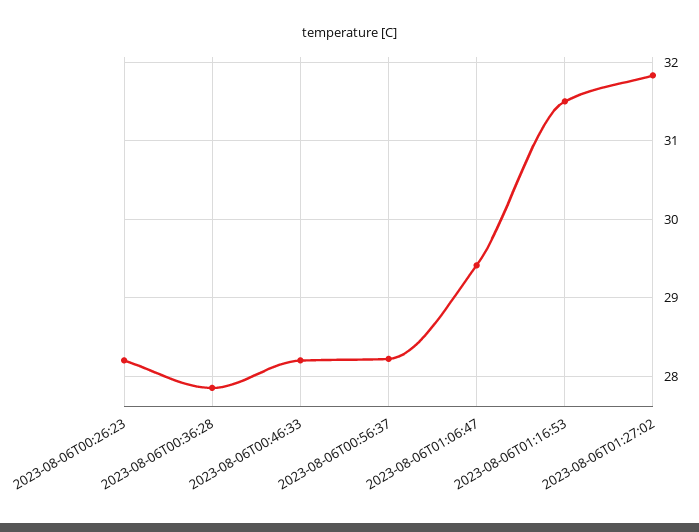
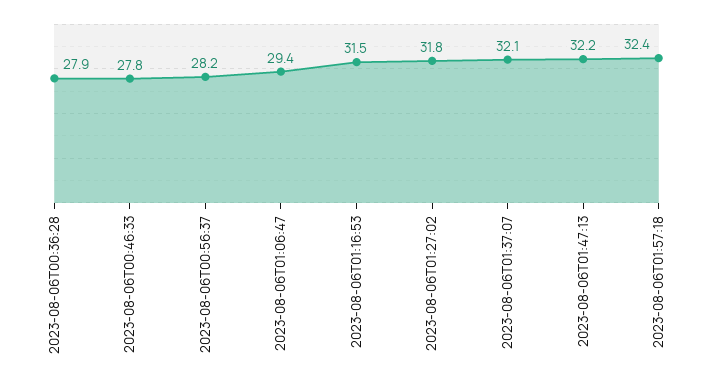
2023-08-06T00:26:23: 28.2 -> none
2023-08-06T00:46:33: 28.2 -> 27.8
2023-08-06T01:37:07: none -> 32.1
2023-08-06T01:47:13: none -> 32.2
2023-08-06T01:57:18: none -> 32.4

